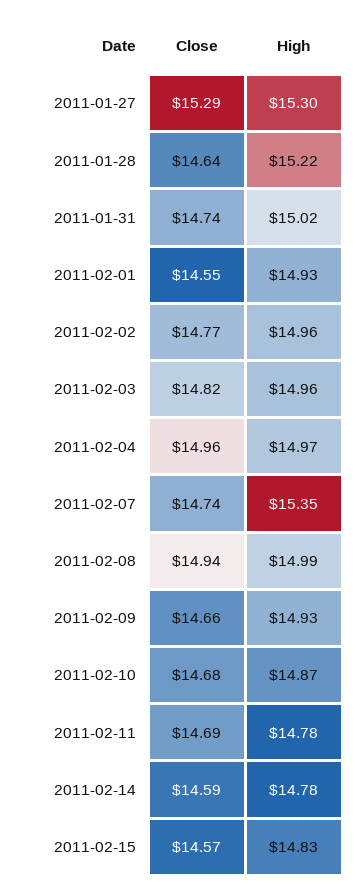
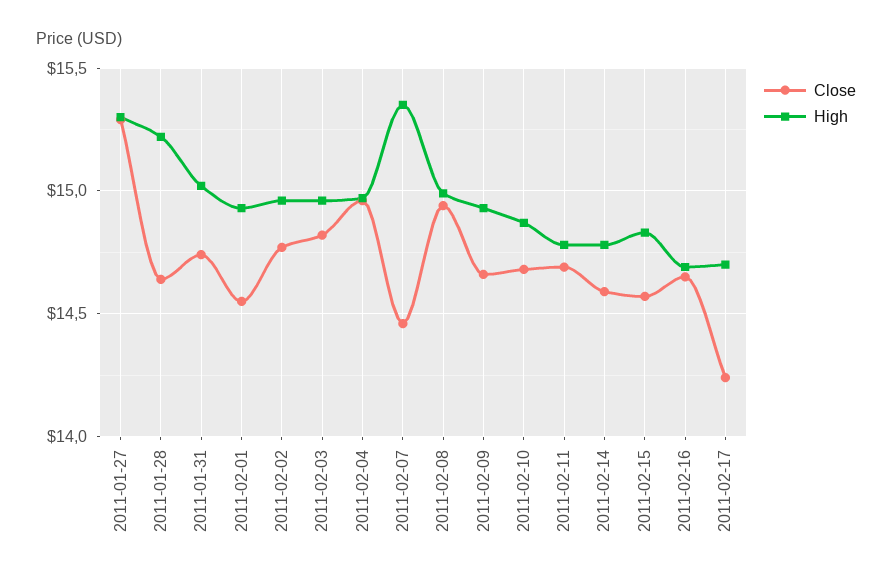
Close, 2011-02-07: 14.74 -> 14.45
Close, 2011-02-16: none -> 14.65
High, 2011-02-16: none -> 14.7
Close, 2011-02-17: none -> 14.25
High, 2011-02-17: none -> 14.7

